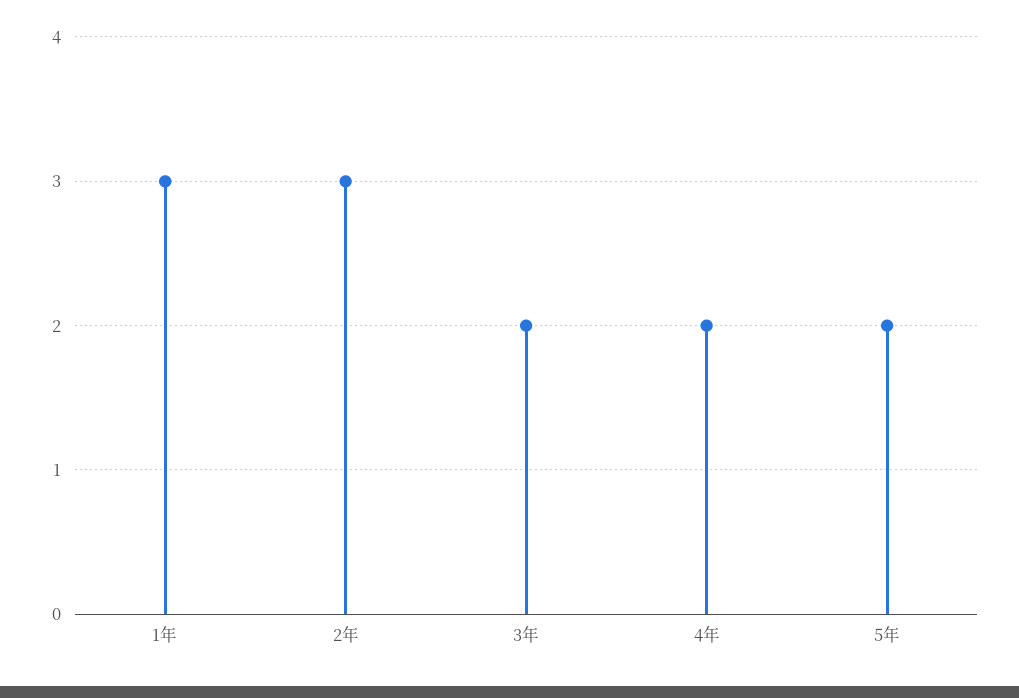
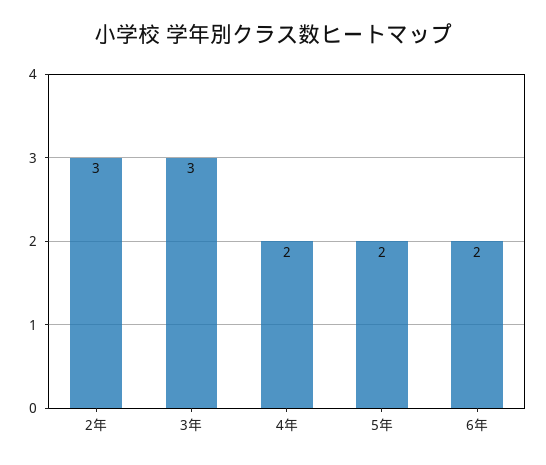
1年: 3 -> none
3年: 2 -> 3
6年: none -> 2

